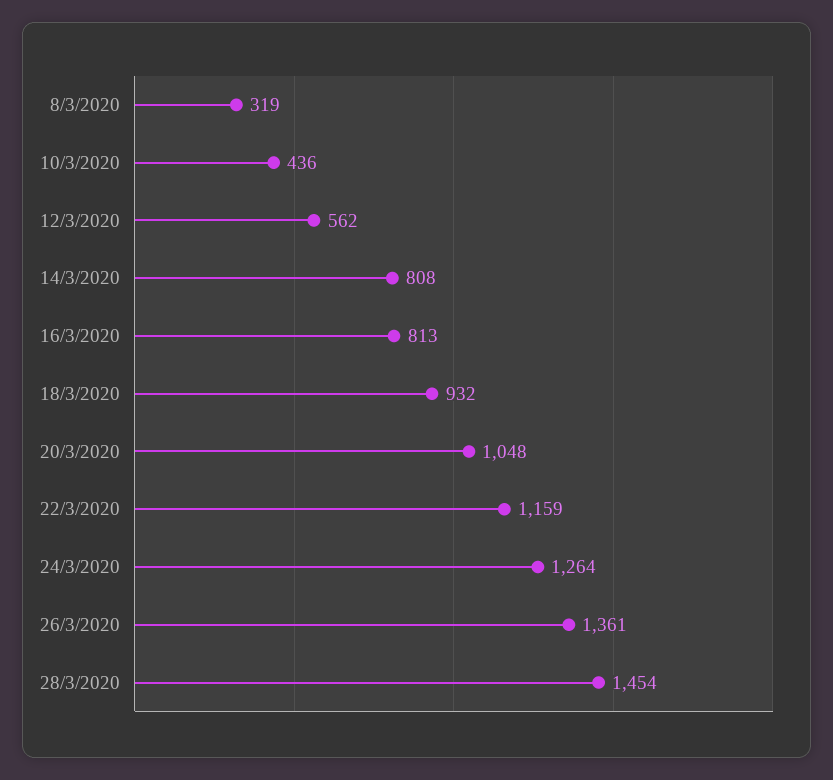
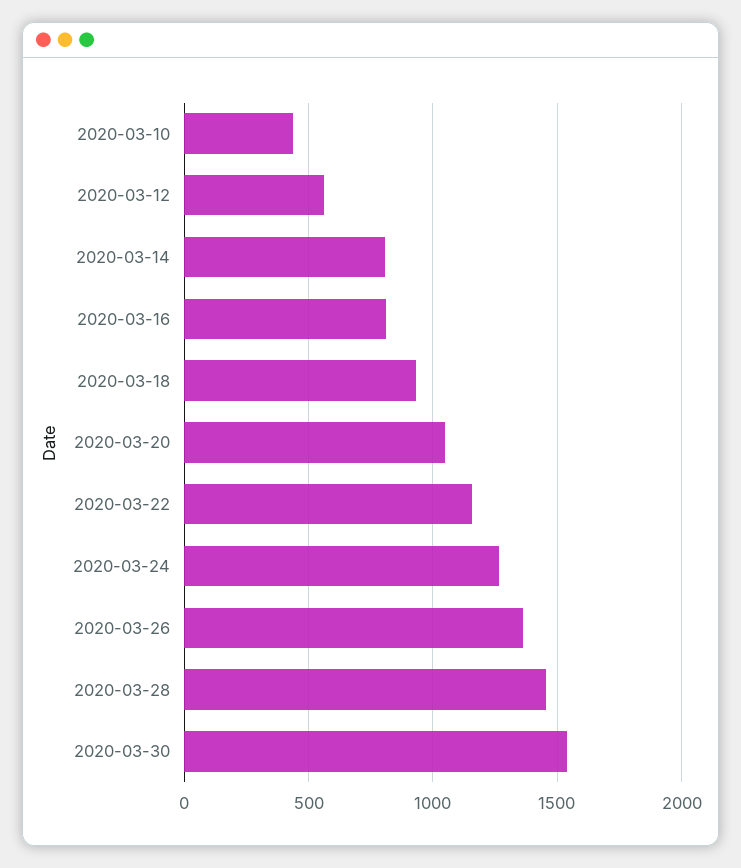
8/3/2020: 319 -> none
2020-03-30: none -> 1550

